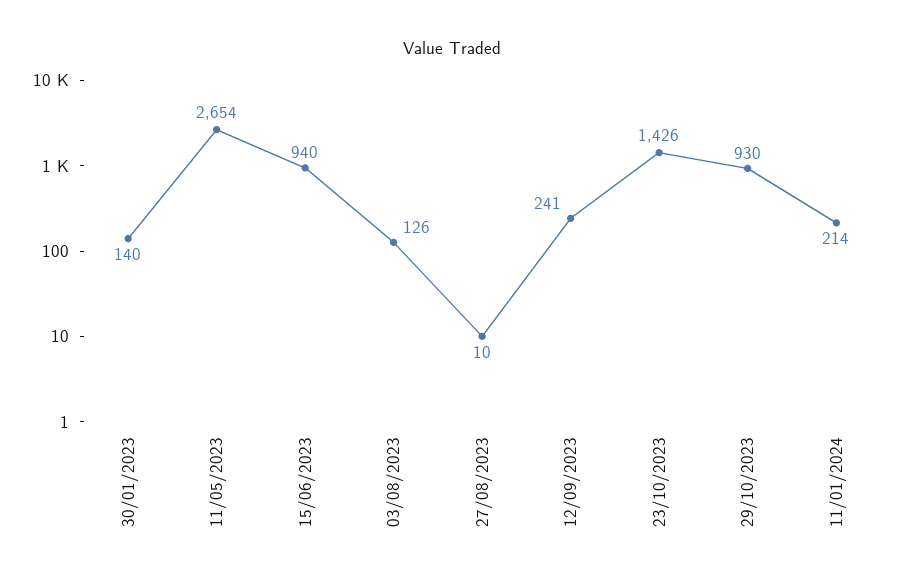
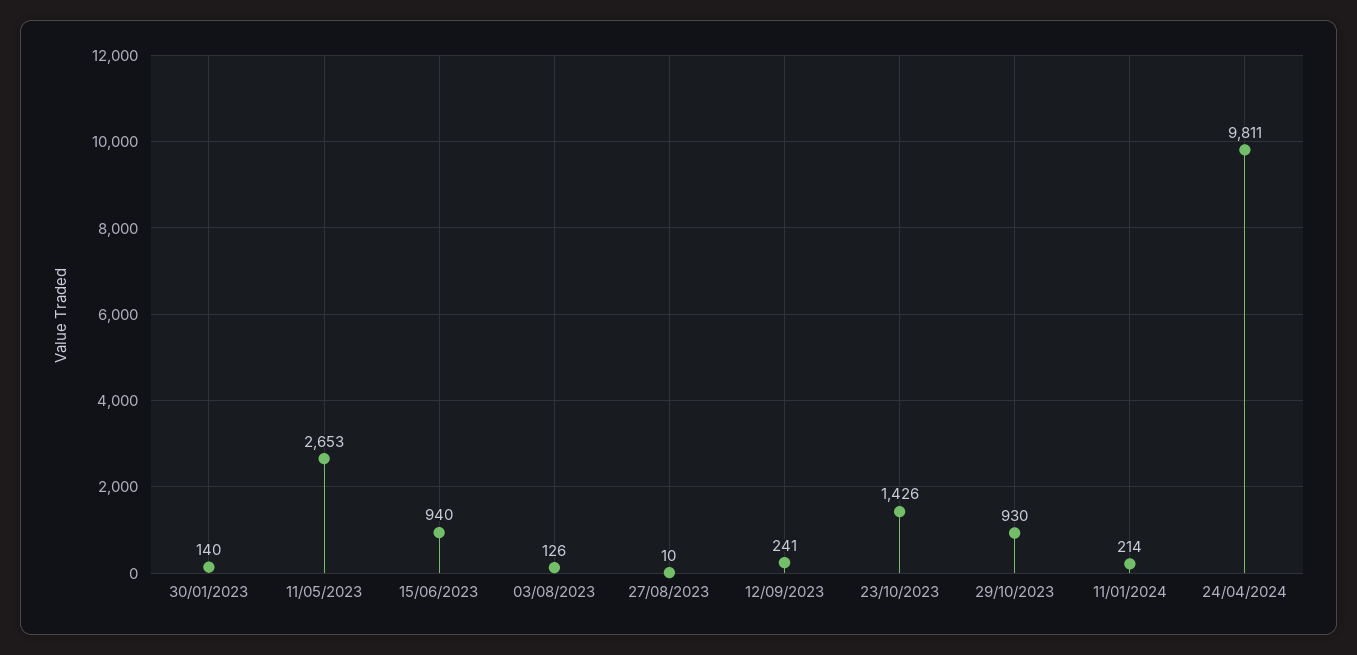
11/05/2023: 2654 -> 2653
24/04/2024: none -> 9811

